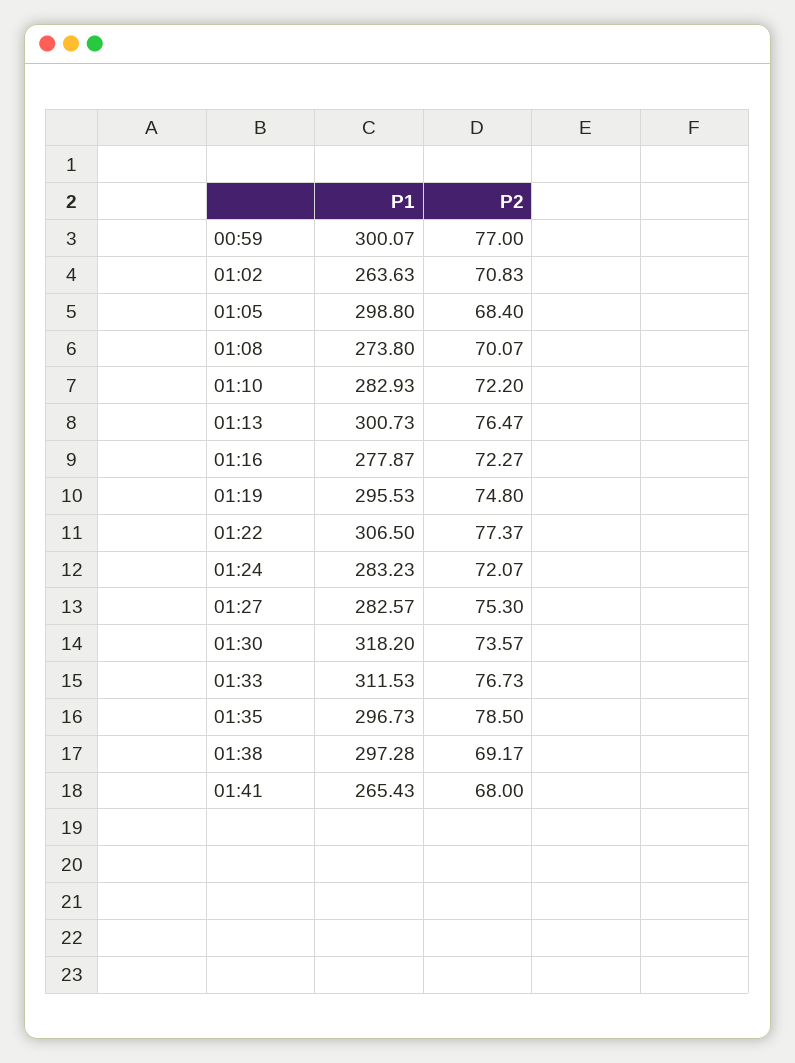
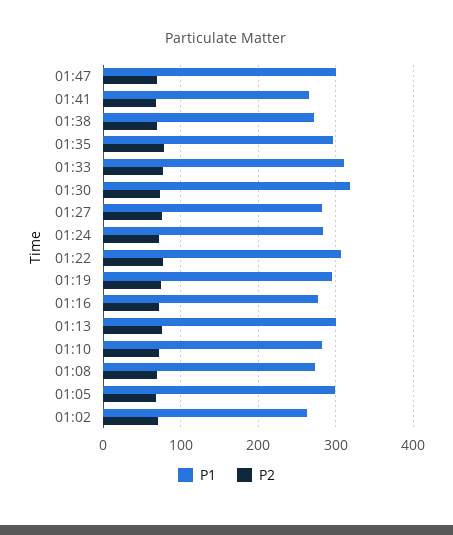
P1, 00:59: 300.07 -> none
P2, 00:59: 77 -> none
P1, 01:38: 297.28 -> 270
P1, 01:47: none -> 300
P2, 01:47: none -> 70

